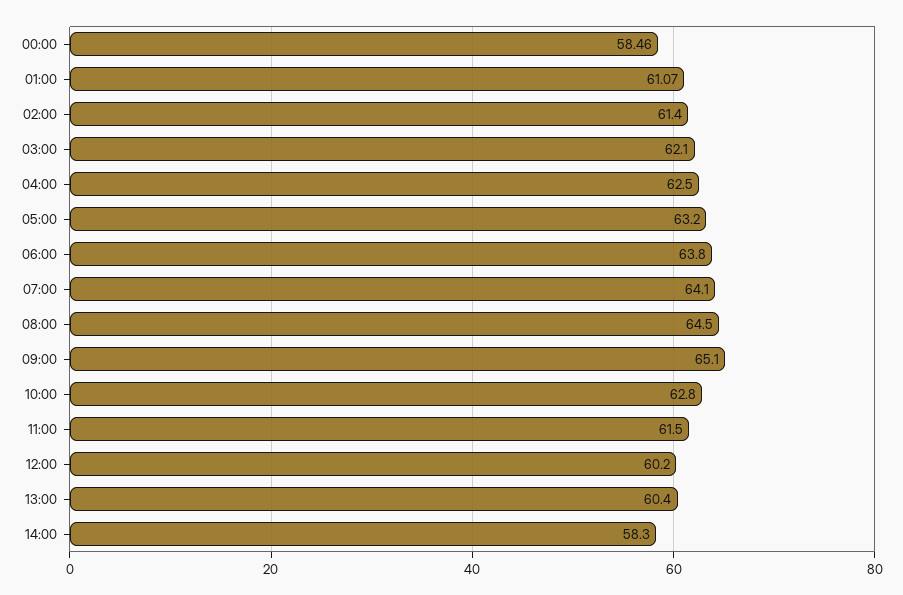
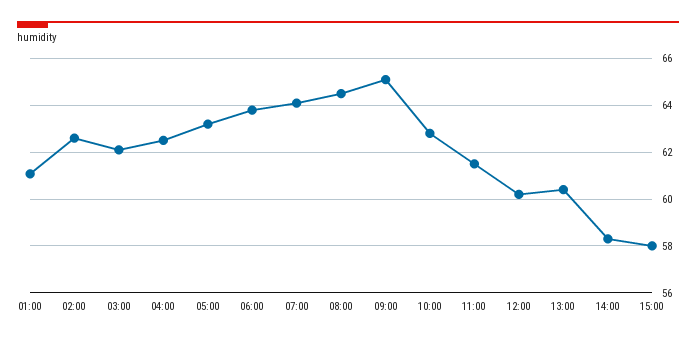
00:00: 58.46 -> none
02:00: 61.4 -> 62.5
15:00: none -> 58

